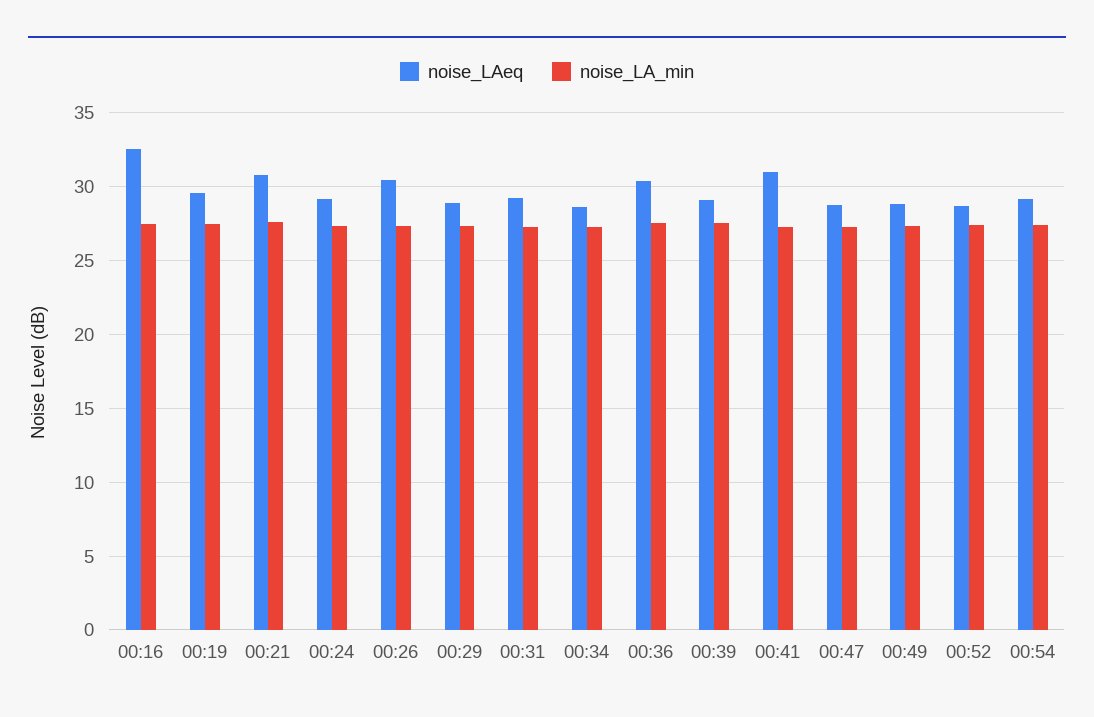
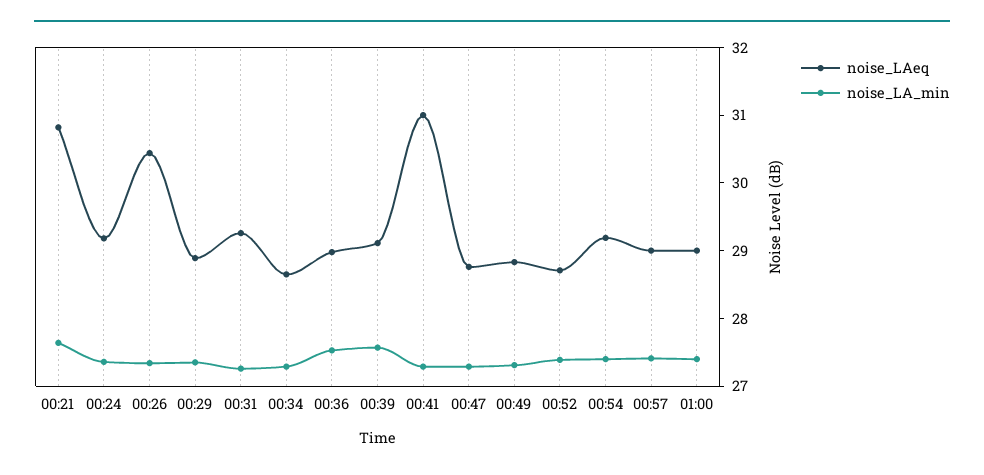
noise_LAeq, 00:16: 32.5 -> none
noise_LA_min, 00:16: 27.5 -> none
noise_LAeq, 00:19: 29.5 -> none
noise_LA_min, 00:19: 27.5 -> none
noise_LAeq, 00:36: 30.5 -> 29
noise_LAeq, 00:57: none -> 29
noise_LA_min, 00:57: none -> 27.4
noise_LAeq, 01:00: none -> 29
noise_LA_min, 01:00: none -> 27.4

